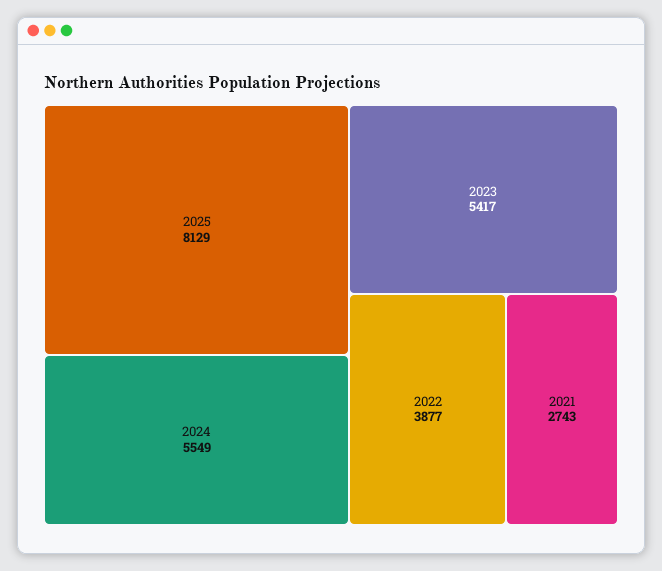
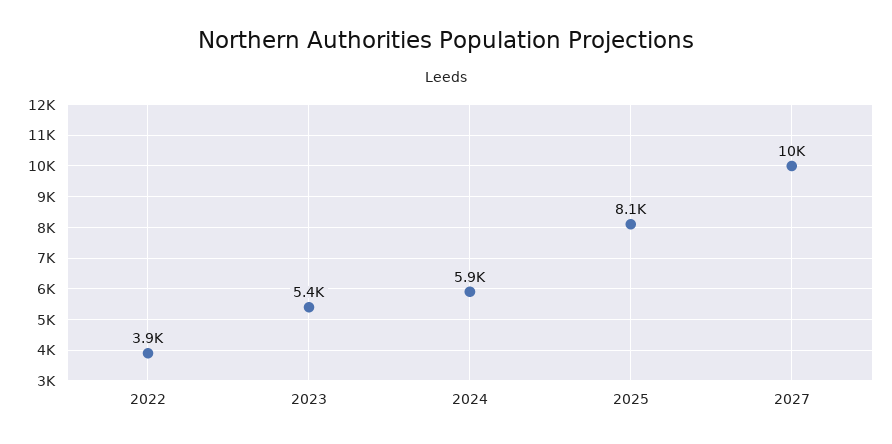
2024: 5549 -> 5900
2021: 2743 -> none
2027: none -> 10000

